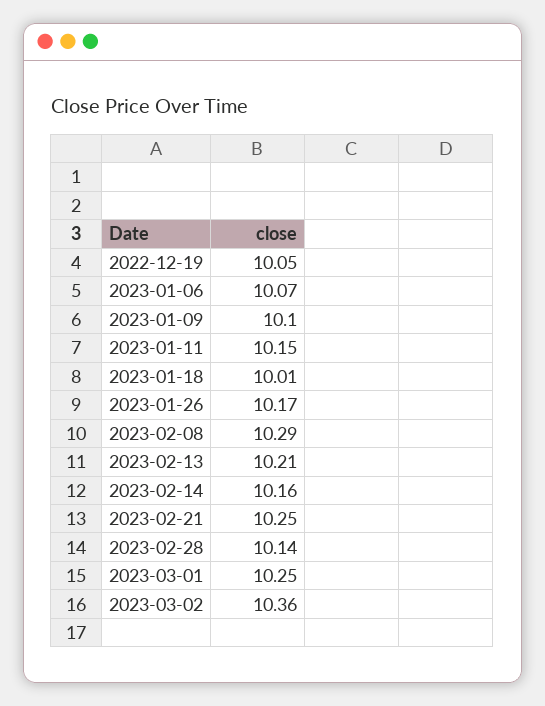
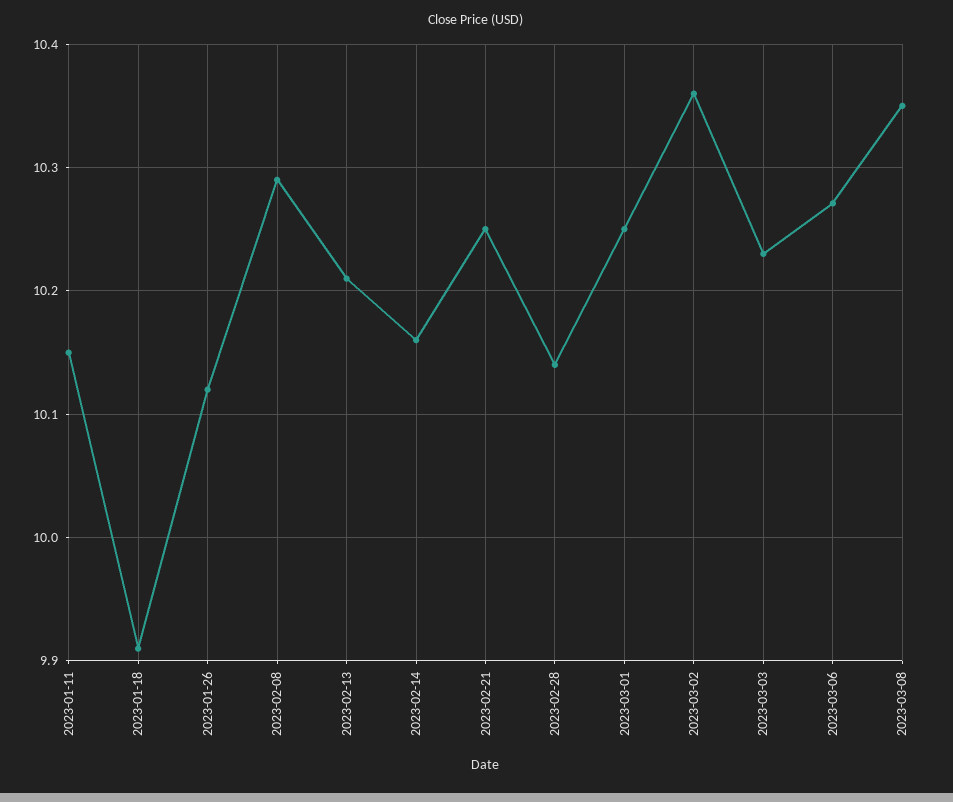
2022-12-19: 10.05 -> none
2023-01-06: 10.07 -> none
2023-01-09: 10.1 -> none
2023-01-18: 10.01 -> 9.91
2023-01-26: 10.17 -> 10.12
2023-03-03: none -> 10.23
2023-03-06: none -> 10.27
2023-03-08: none -> 10.35

